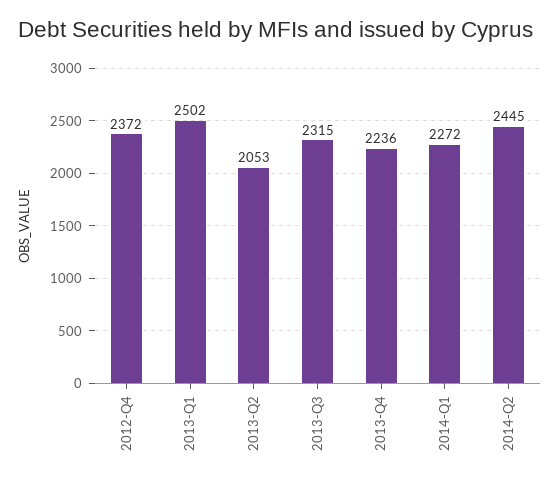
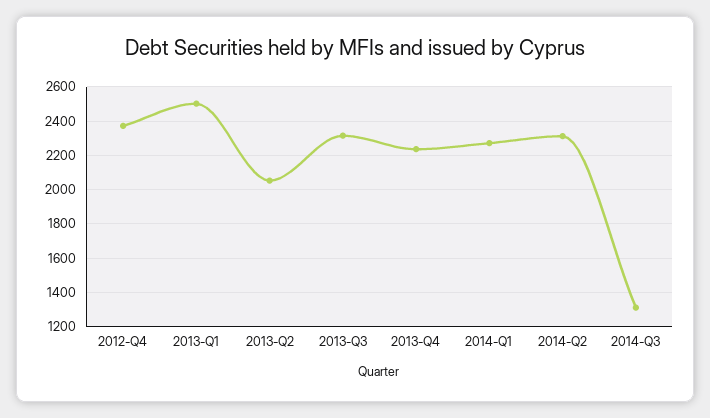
2014-Q2: 2445 -> 2300
2014-Q3: none -> 1300

